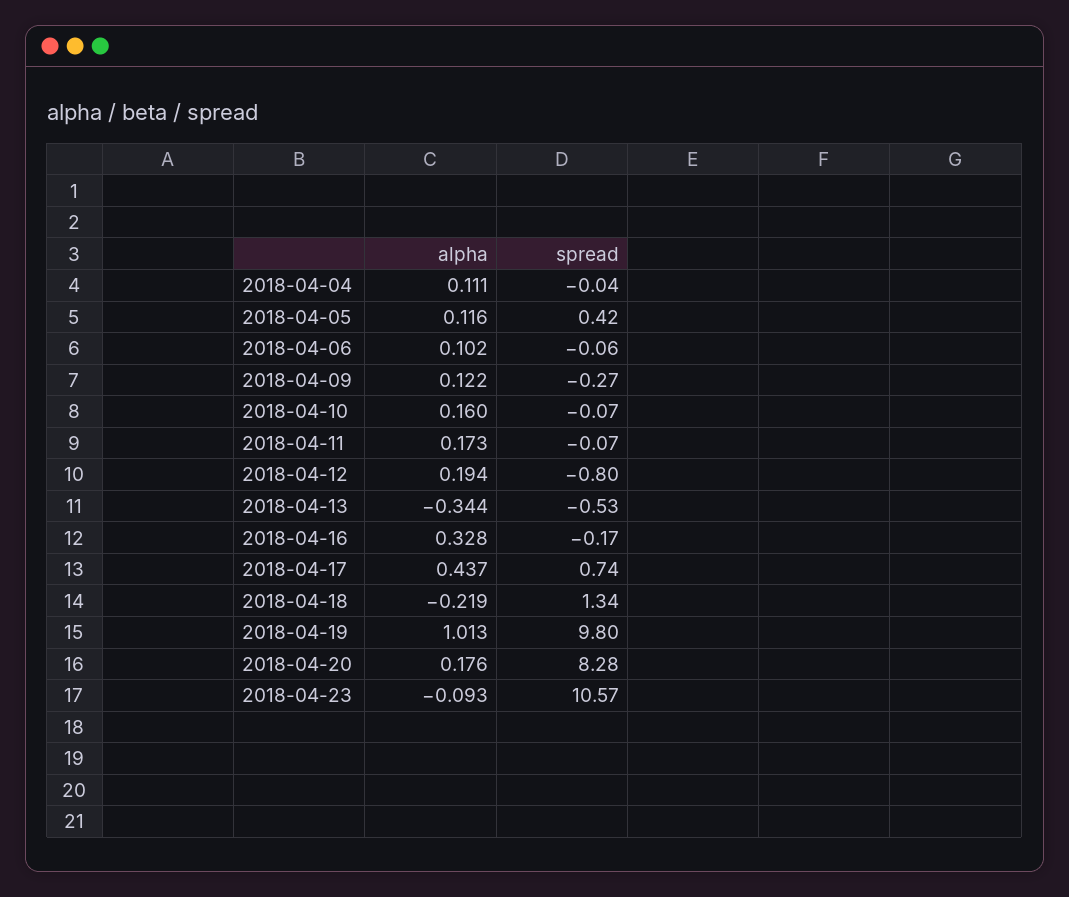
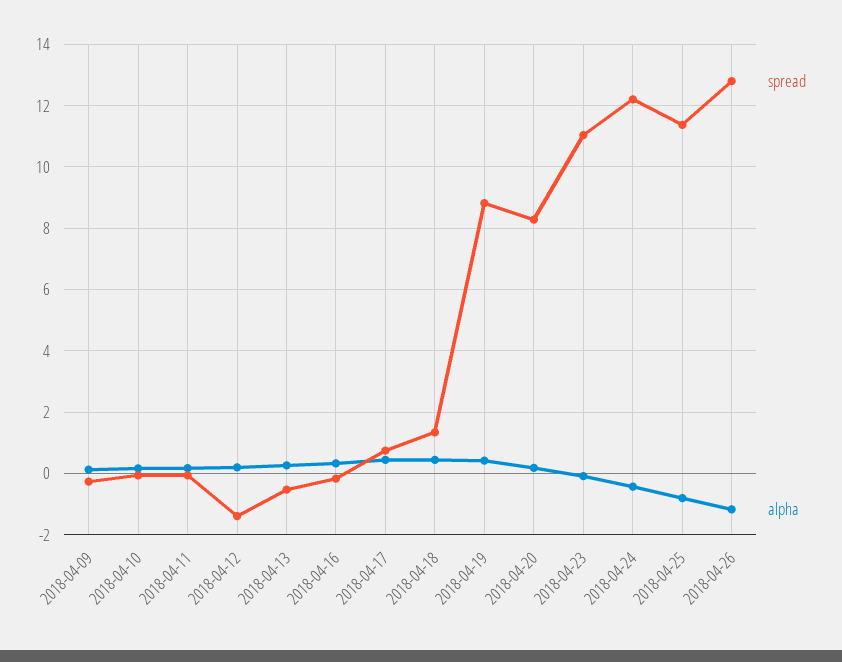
alpha, 2018-04-04: 0.111 -> none
spread, 2018-04-04: -0.04 -> none
alpha, 2018-04-05: 0.116 -> none
spread, 2018-04-05: 0.42 -> none
alpha, 2018-04-06: 0.102 -> none
spread, 2018-04-06: -0.06 -> none
spread, 2018-04-12: -0.8 -> -1.4
alpha, 2018-04-13: -0.344 -> 0.2
alpha, 2018-04-18: -0.219 -> 0.4
alpha, 2018-04-19: 1.013 -> 0.4
spread, 2018-04-19: 9.8 -> 8.8
spread, 2018-04-23: 10.57 -> 11
spread, 2018-04-24: none -> 12.2
alpha, 2018-04-24: none -> -0.4
spread, 2018-04-25: none -> 11.4
alpha, 2018-04-25: none -> -0.8
spread, 2018-04-26: none -> 12.8
alpha, 2018-04-26: none -> -1.2

